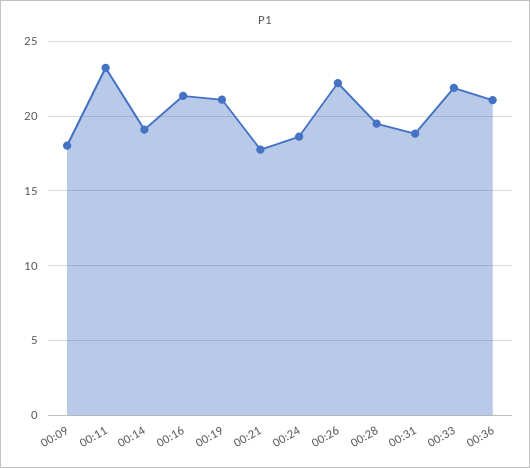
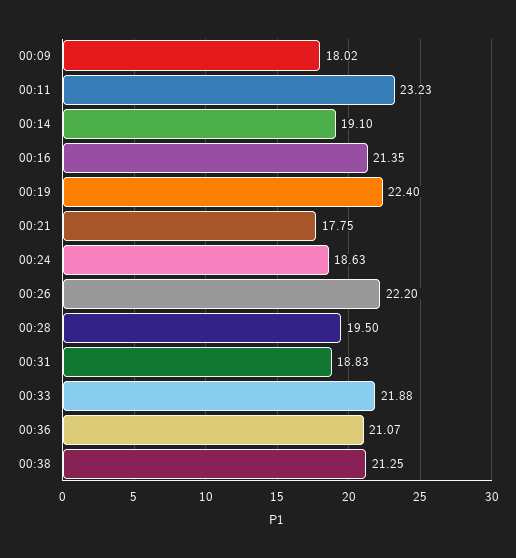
00:19: 21 -> 22.4
00:38: none -> 21.25

